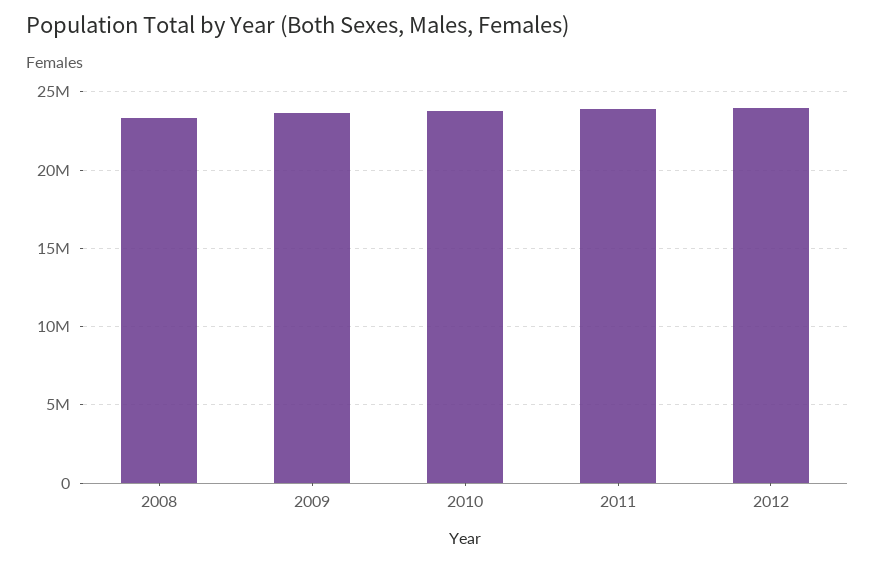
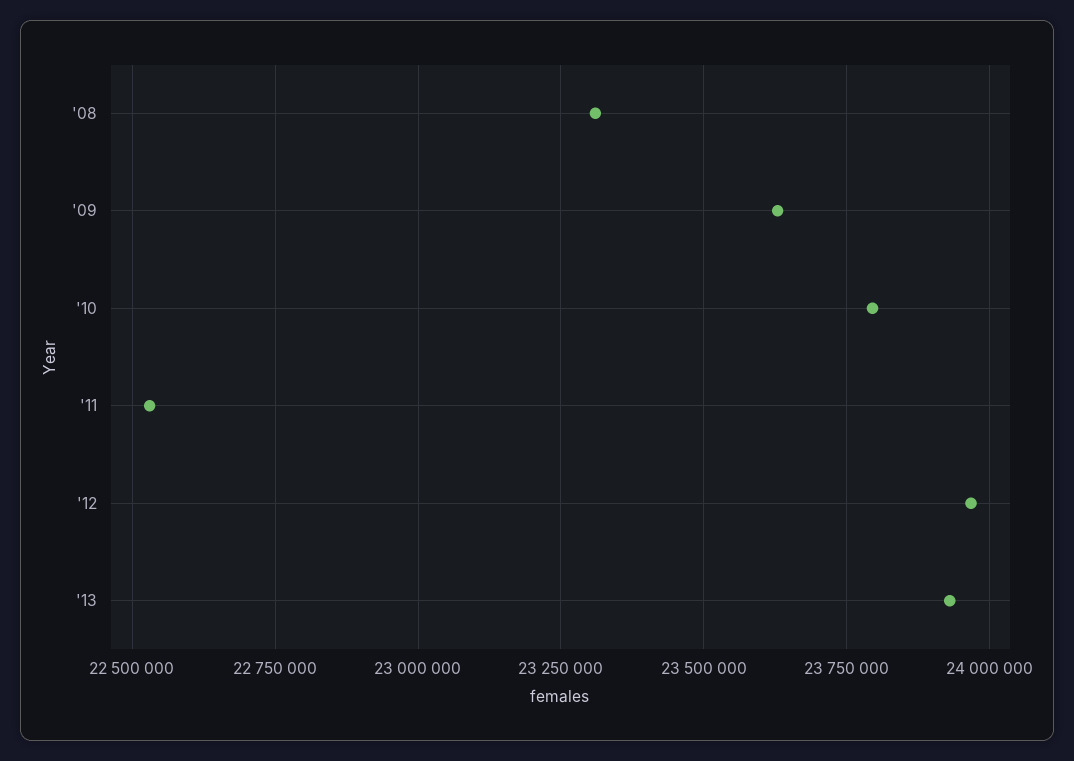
2011: 24000000 -> 22525000
'13: none -> 23925000

